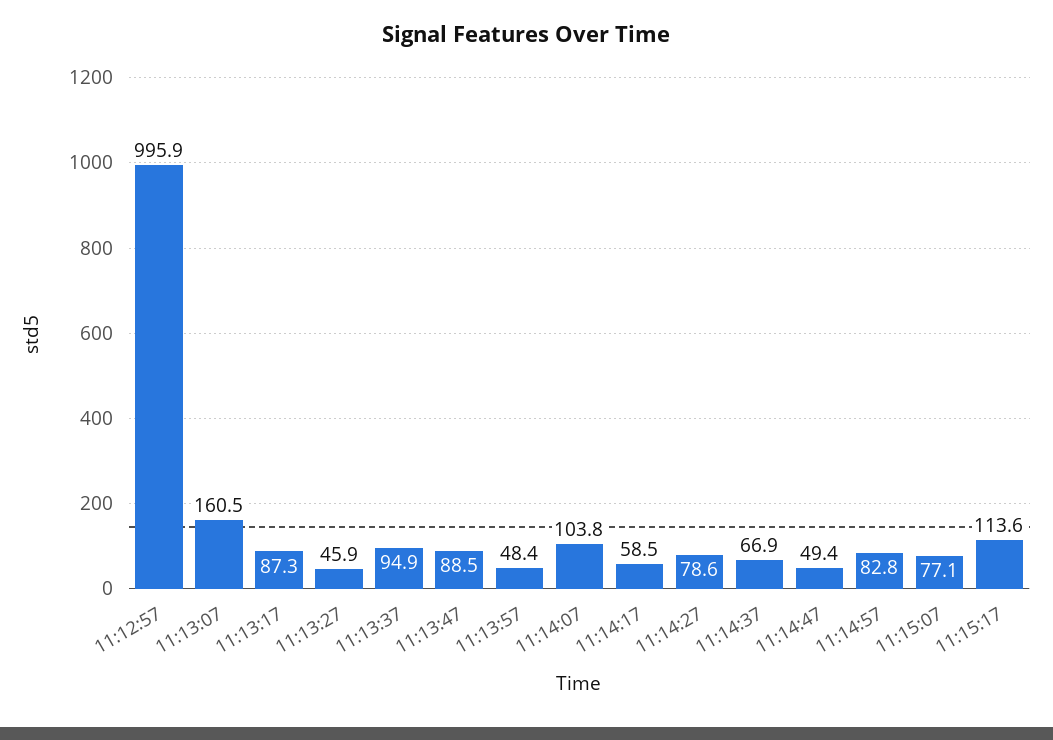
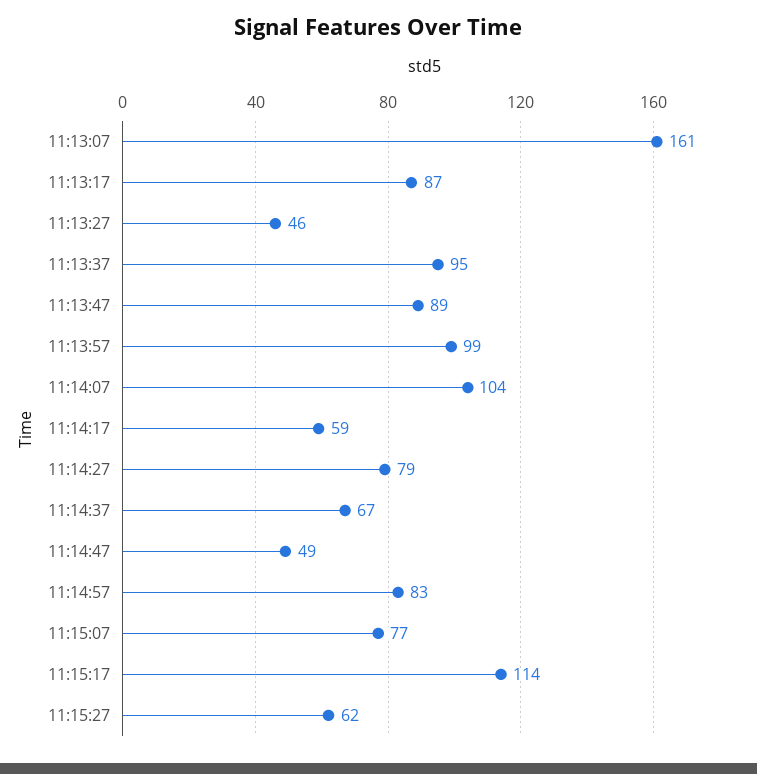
11:12:57: 995.9 -> none
11:13:57: 48.4 -> 99
11:15:27: none -> 62

